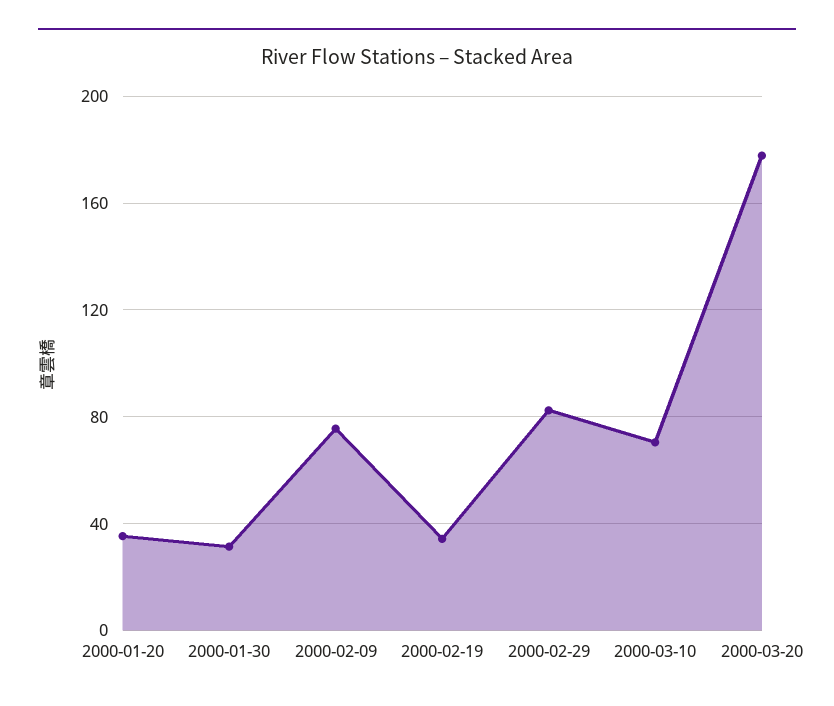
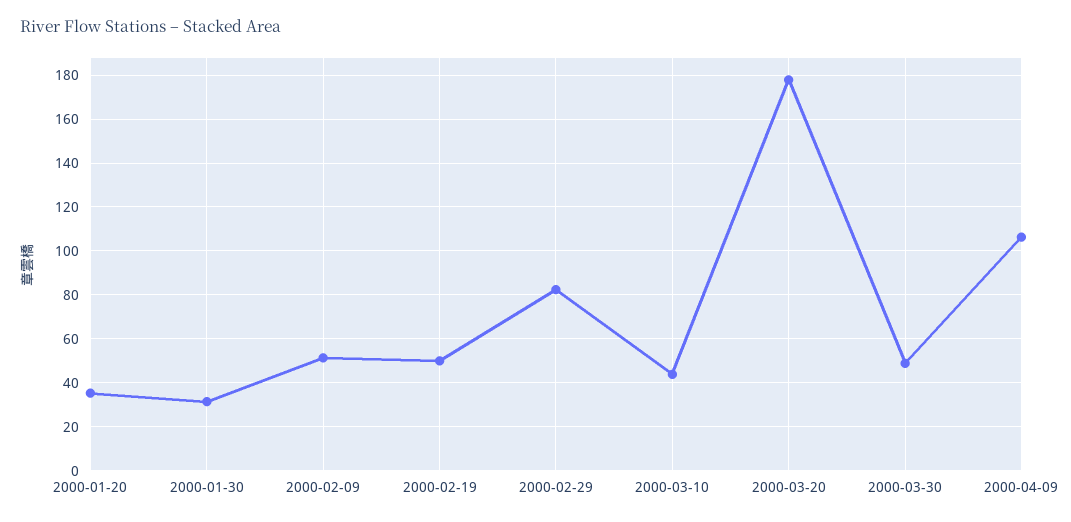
2000-02-09: 75 -> 50
2000-02-19: 35 -> 50
2000-03-10: 70 -> 45
2000-03-30: none -> 50
2000-04-09: none -> 105

